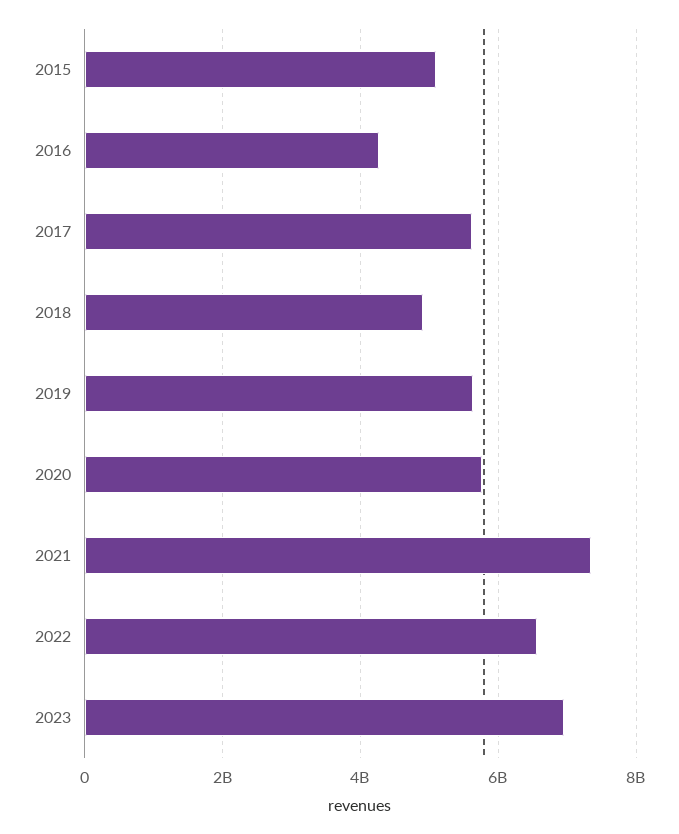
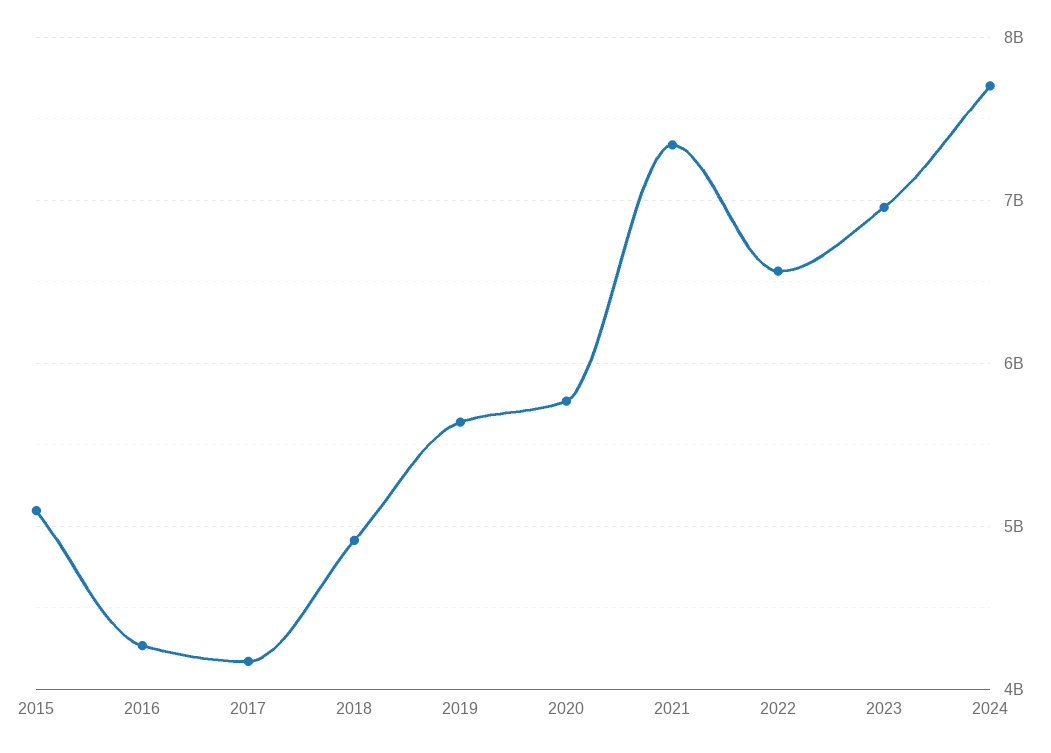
2017: 5600000000 -> 4200000000
2024: none -> 7700000000

